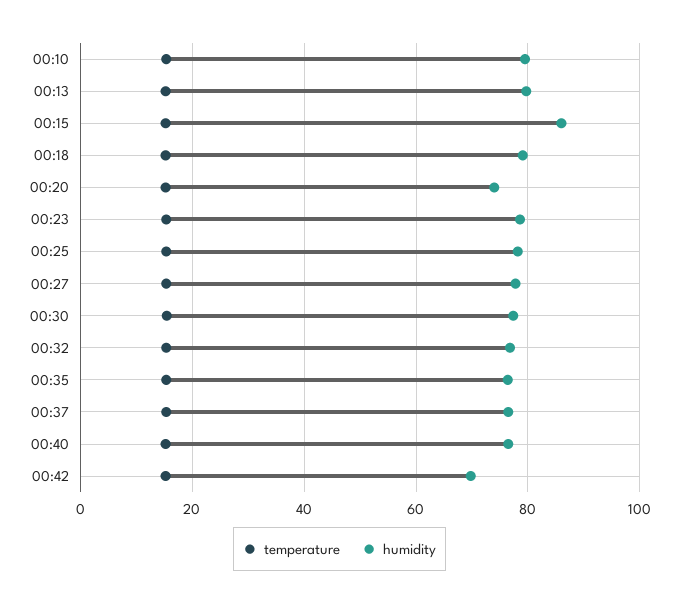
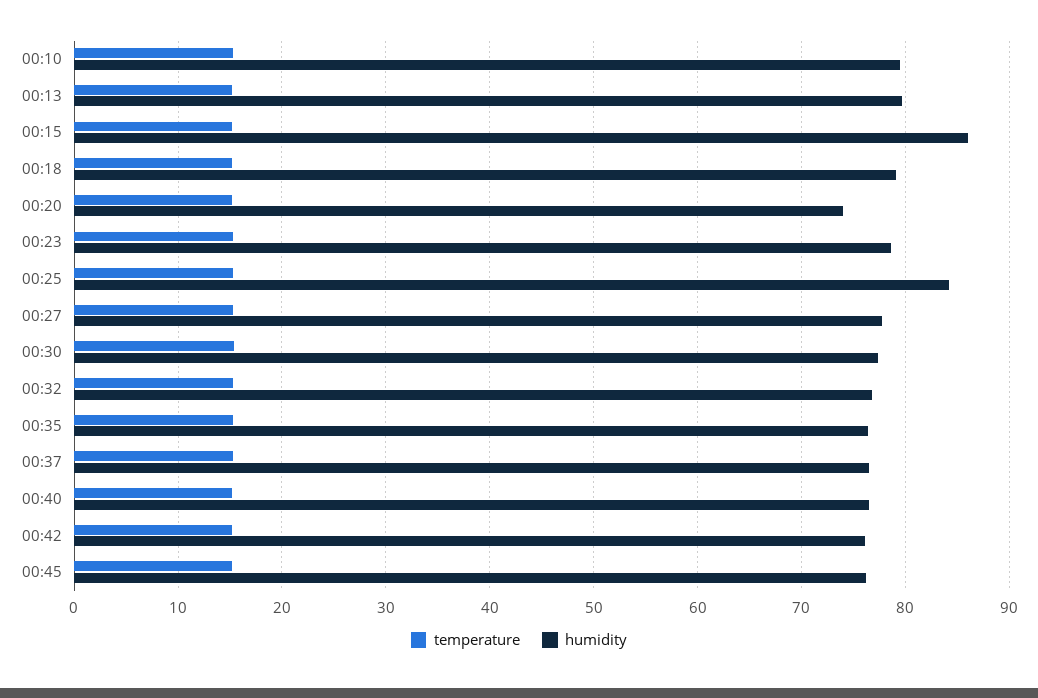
humidity, 00:25: 78 -> 84
humidity, 00:42: 70 -> 76
temperature, 00:45: none -> 15
humidity, 00:45: none -> 76

